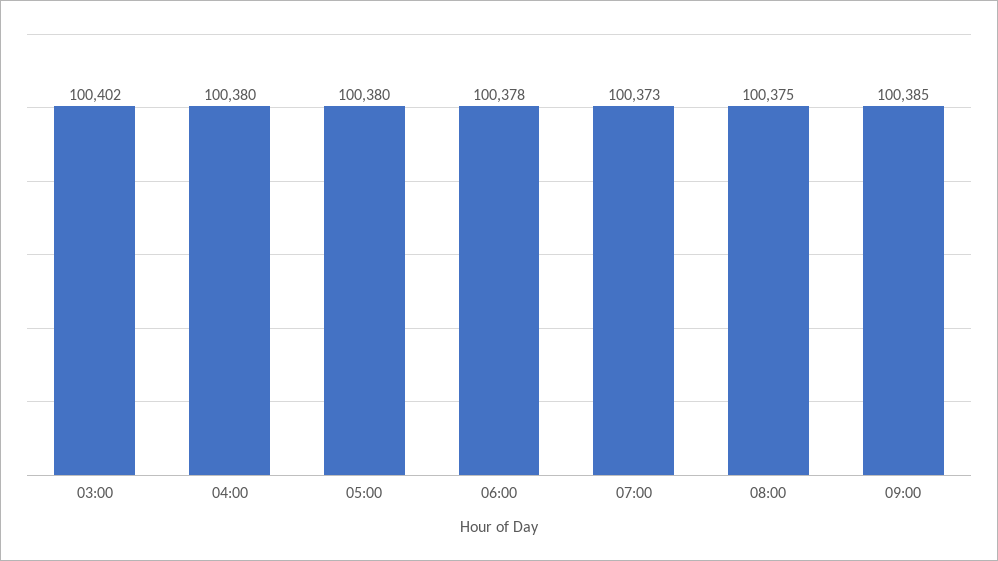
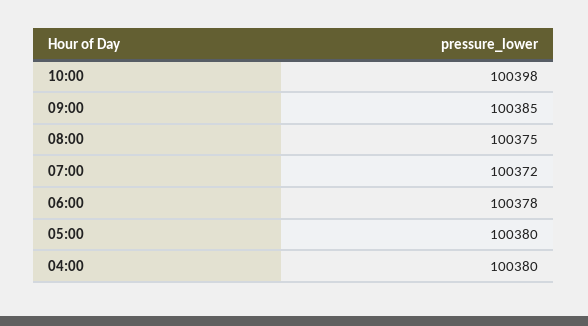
03:00: 100402 -> none
07:00: 100373 -> 100372
10:00: none -> 100398

